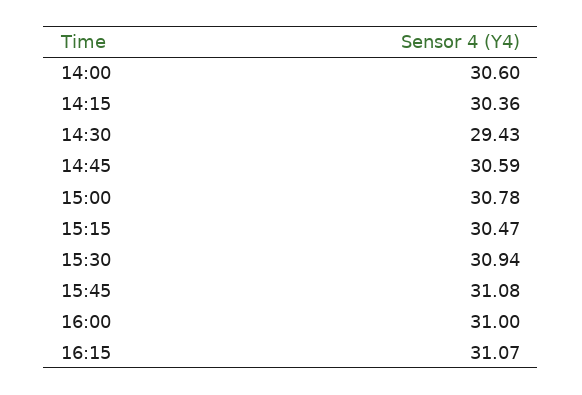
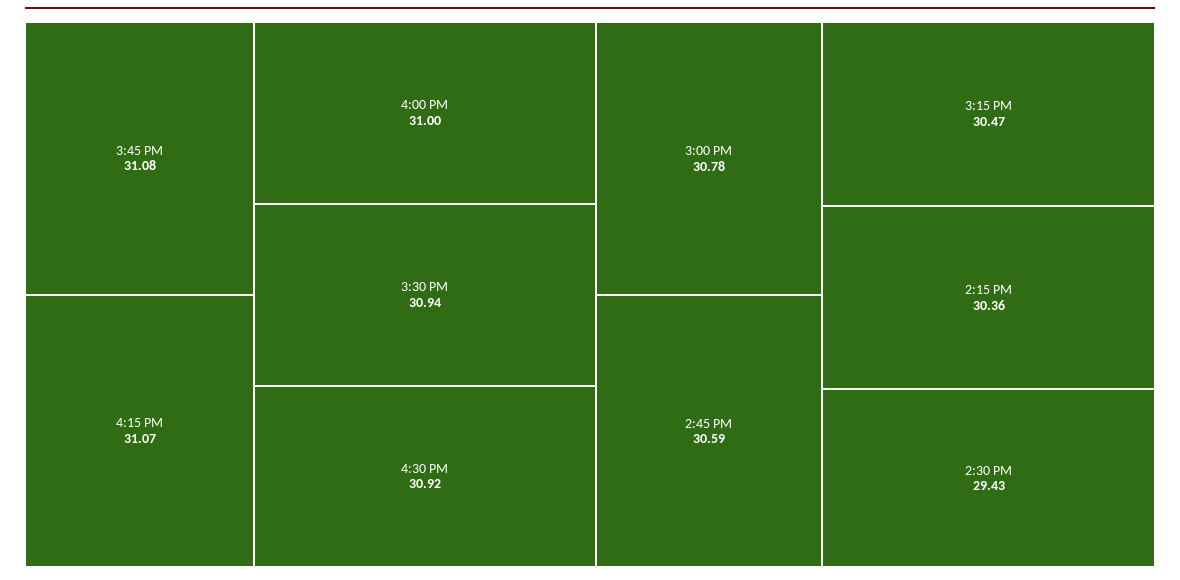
14:00: 30.6 -> none
4:30 PM: none -> 30.92

